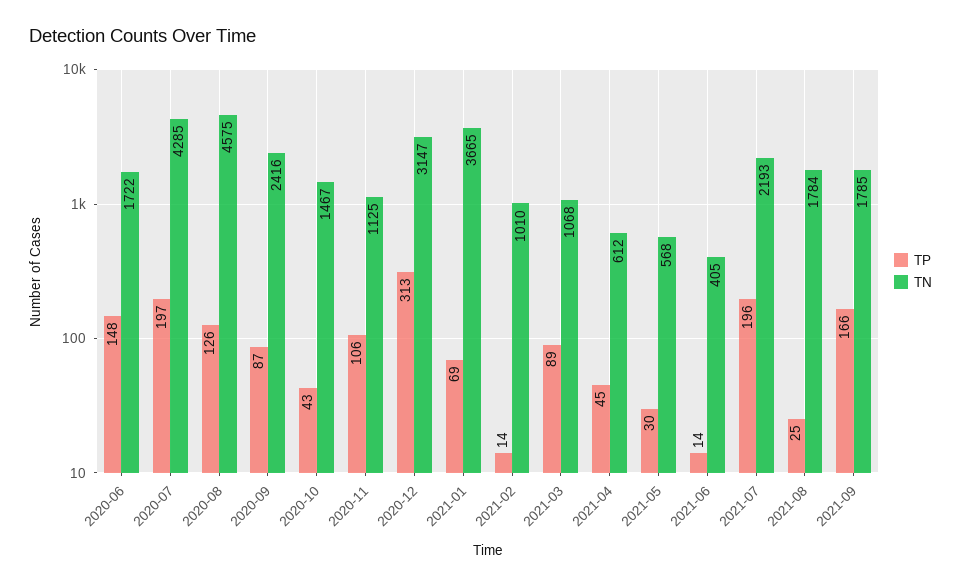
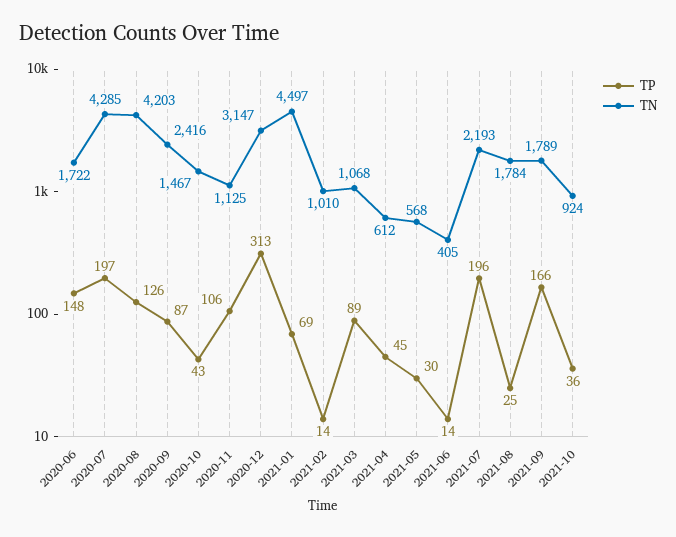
TN, 2020-08: 4575 -> 4203
TN, 2021-01: 3665 -> 4497
TN, 2021-09: 1785 -> 1789
TP, 2021-10: none -> 36
TN, 2021-10: none -> 924

